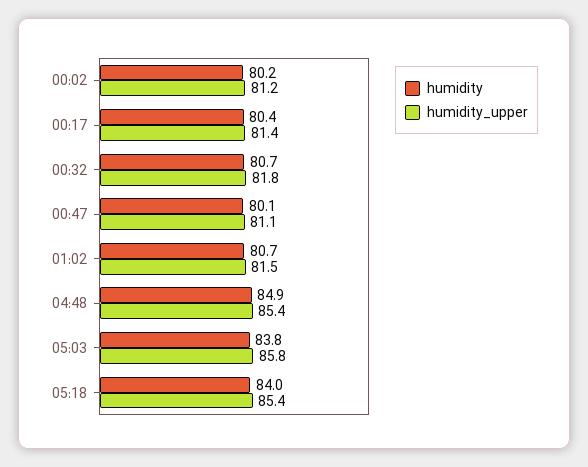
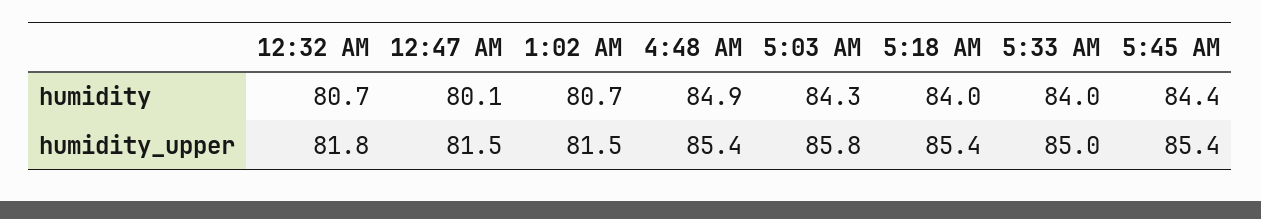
humidity, 00:02: 80.2 -> none
humidity_upper, 00:02: 81.2 -> none
humidity, 00:17: 80.4 -> none
humidity_upper, 00:17: 81.4 -> none
humidity_upper, 00:47: 81.1 -> 81.5
humidity, 05:03: 83.8 -> 84.3
humidity, 5:33 AM: none -> 84
humidity, 5:45 AM: none -> 84.4
humidity_upper, 5:33 AM: none -> 85
humidity_upper, 5:45 AM: none -> 85.4

